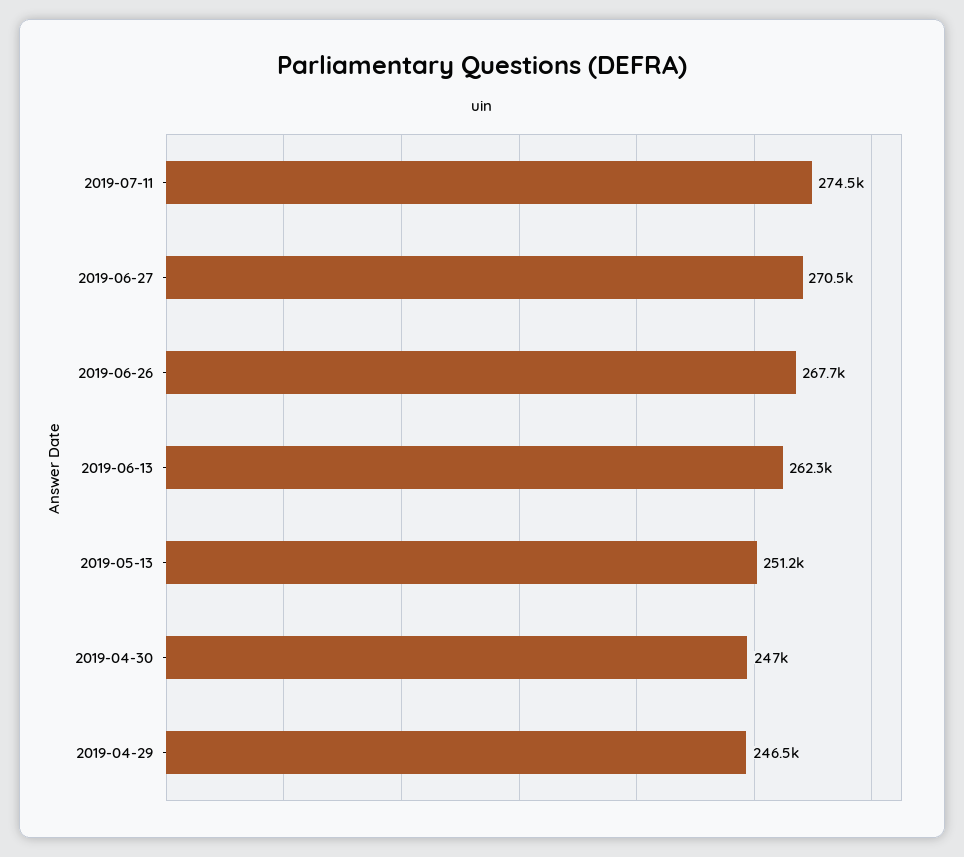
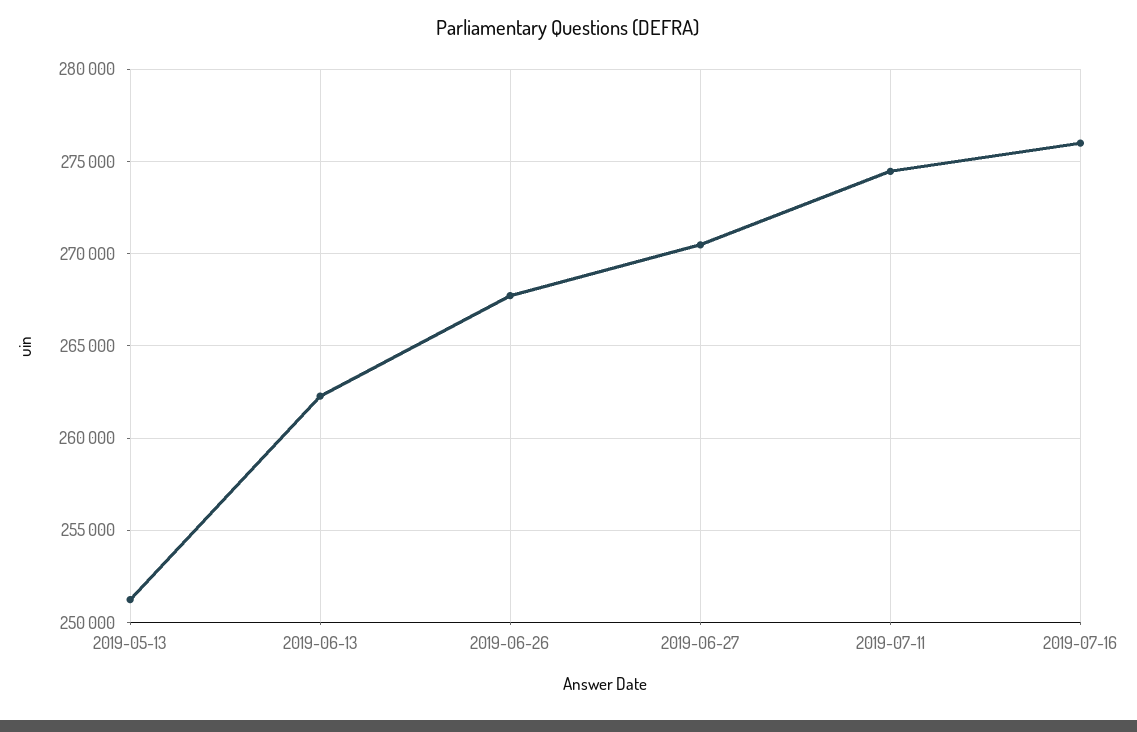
2019-04-30: 247000 -> none
2019-04-29: 246500 -> none
2019-07-16: none -> 276000

